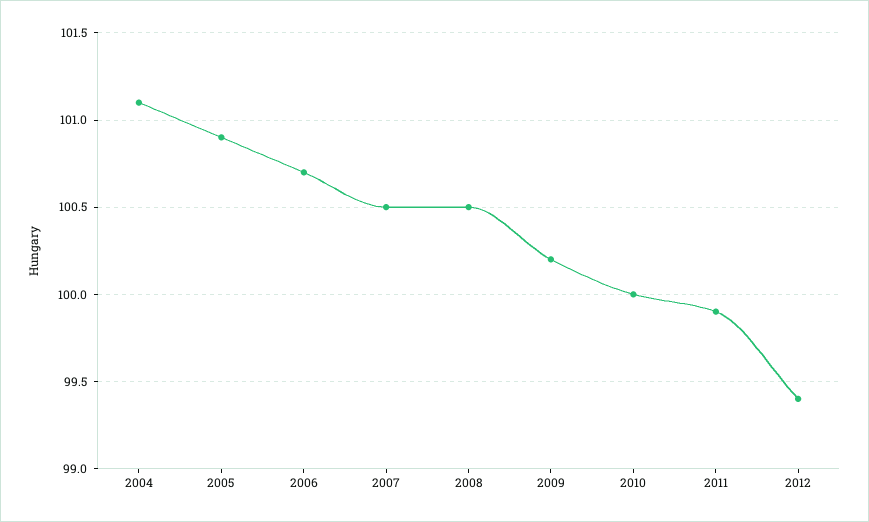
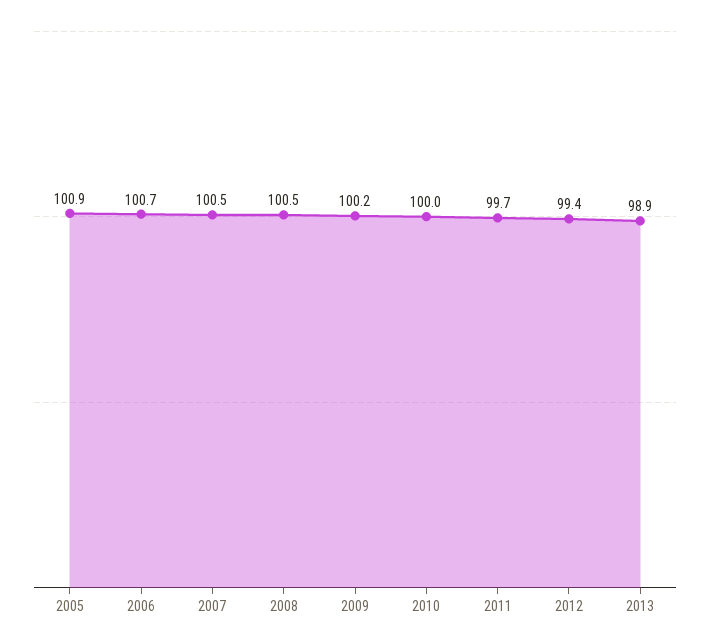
2004: 101.1 -> none
2011: 99.9 -> 99.7
2013: none -> 98.9

